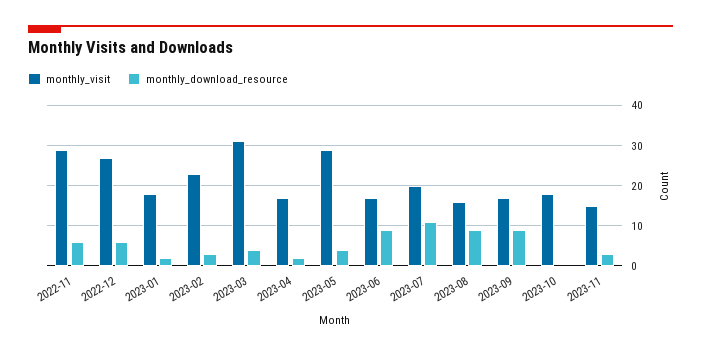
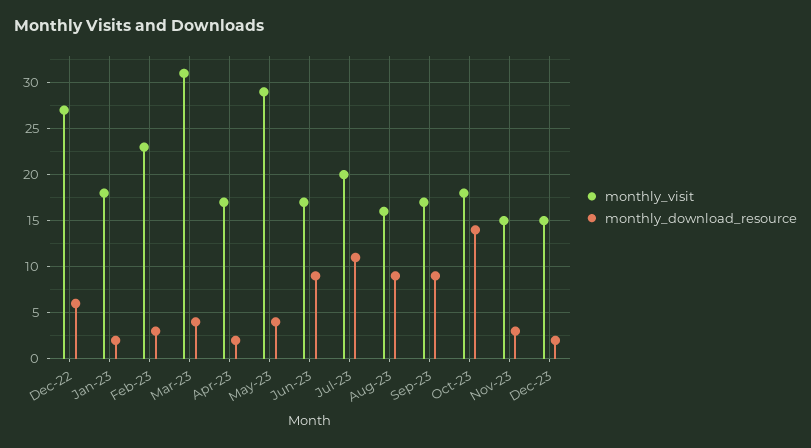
monthly_visit, 2022-11: 30 -> none
monthly_download_resource, 2022-11: 5 -> none
monthly_download_resource, 2023-10: 0 -> 14
monthly_visit, Dec-23: none -> 15
monthly_download_resource, Dec-23: none -> 2

